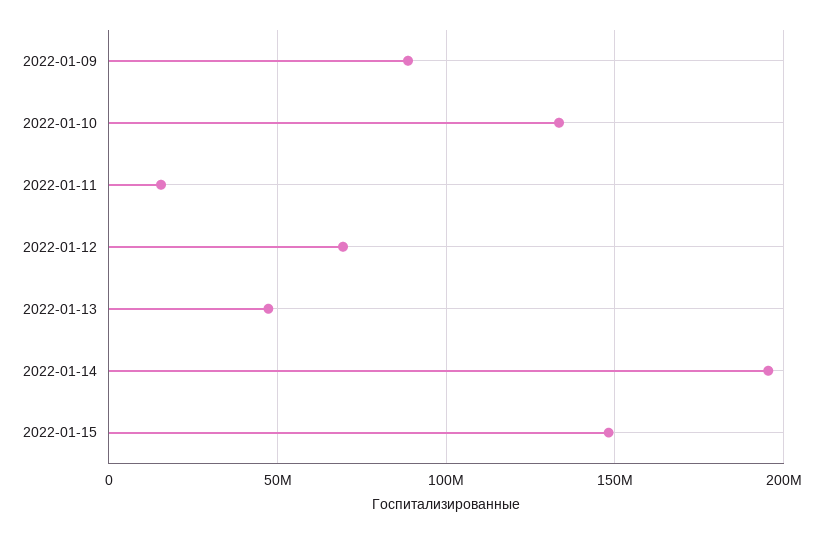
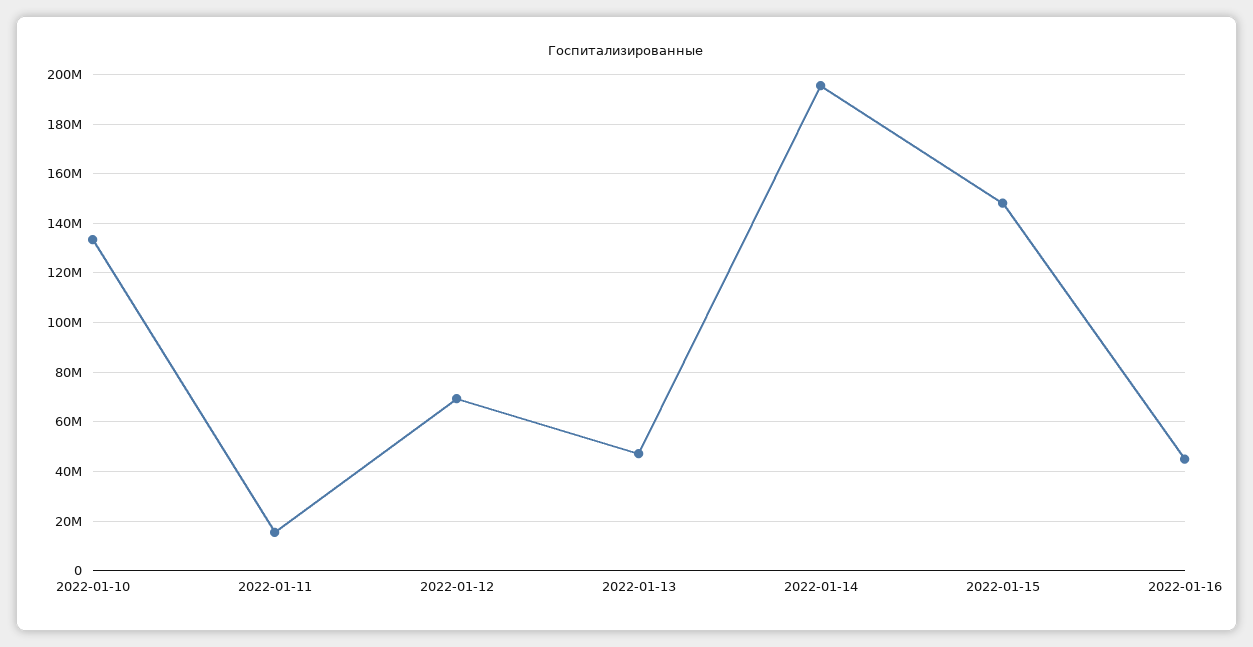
2022-01-09: 90000000 -> none
2022-01-16: none -> 45000000

